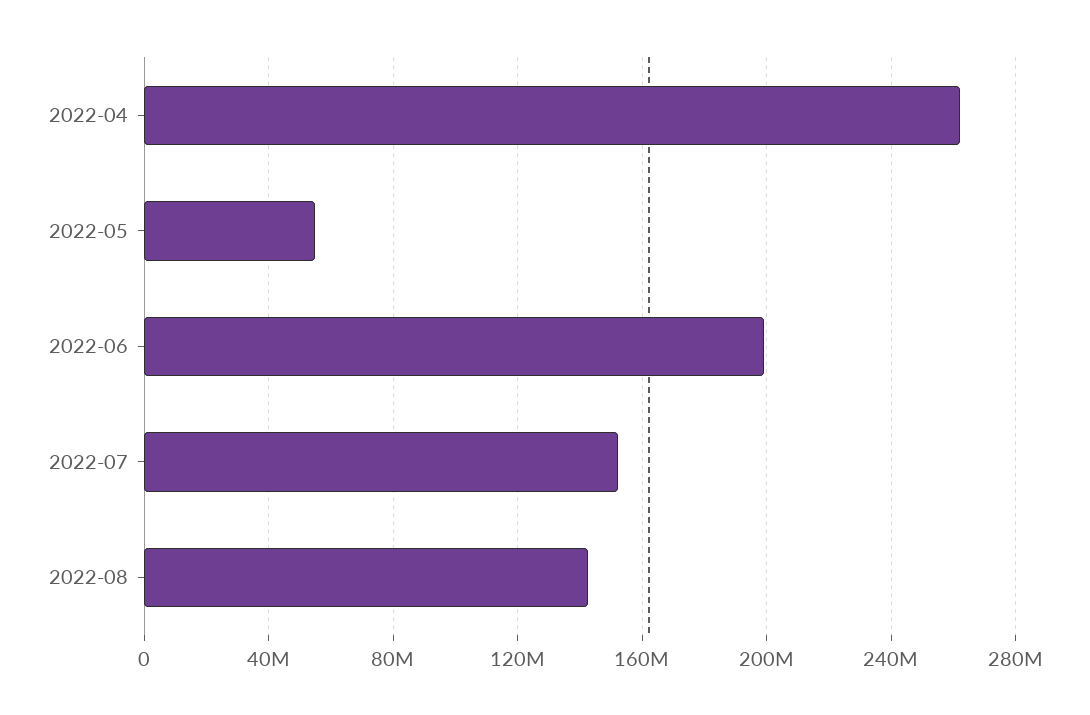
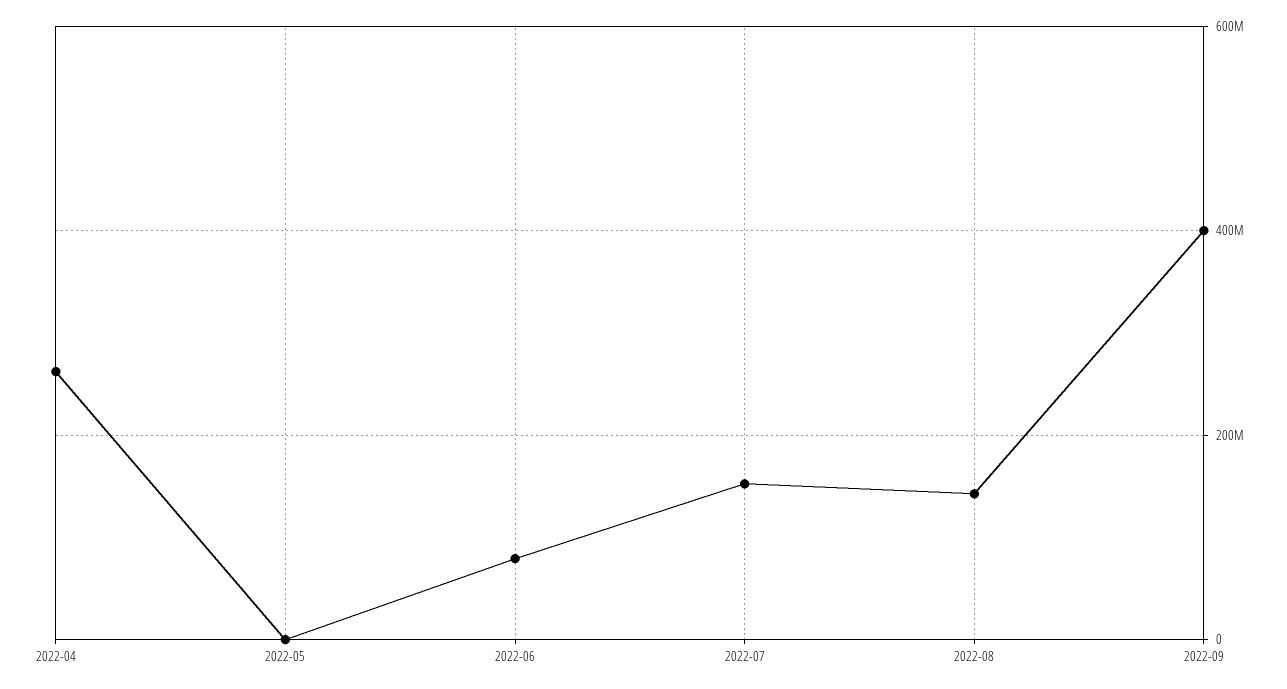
2022-05: 55000000 -> 0
2022-06: 200000000 -> 80000000
2022-09: none -> 400000000

